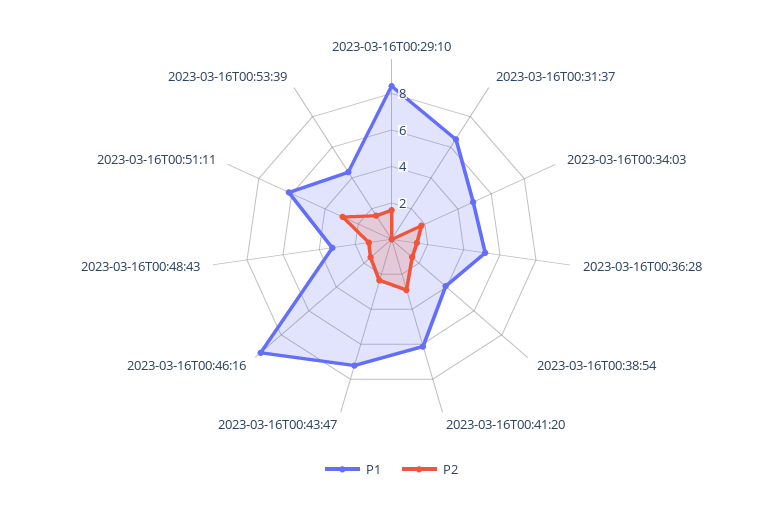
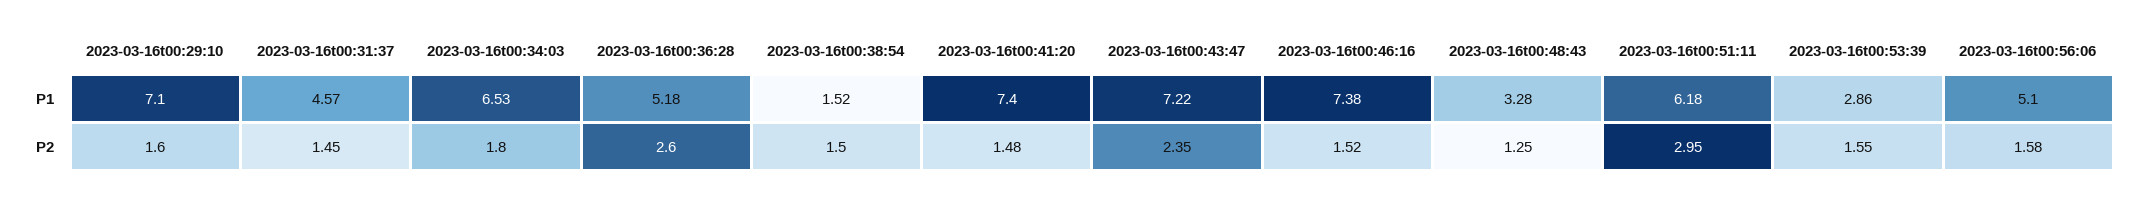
P1, 2023-03-16T00:29:10: 8.5 -> 7.1
P1, 2023-03-16T00:31:37: 6.5 -> 4.57
P2, 2023-03-16T00:31:37: 0 -> 1.45
P1, 2023-03-16T00:34:03: 5 -> 6.53
P2, 2023-03-16T00:36:28: 1.5 -> 2.6
P1, 2023-03-16T00:38:54: 4 -> 1.52
P1, 2023-03-16T00:41:20: 6 -> 7.4
P2, 2023-03-16T00:41:20: 3 -> 1.48
P1, 2023-03-16T00:46:16: 9.5 -> 7.38
P1, 2023-03-16T00:53:39: 4.5 -> 2.86
P1, 2023-03-16t00:56:06: none -> 5.1
P2, 2023-03-16t00:56:06: none -> 1.58

